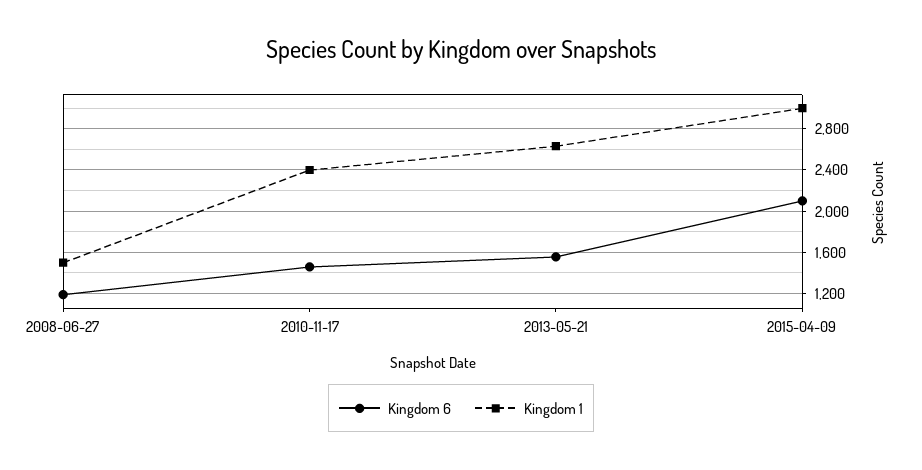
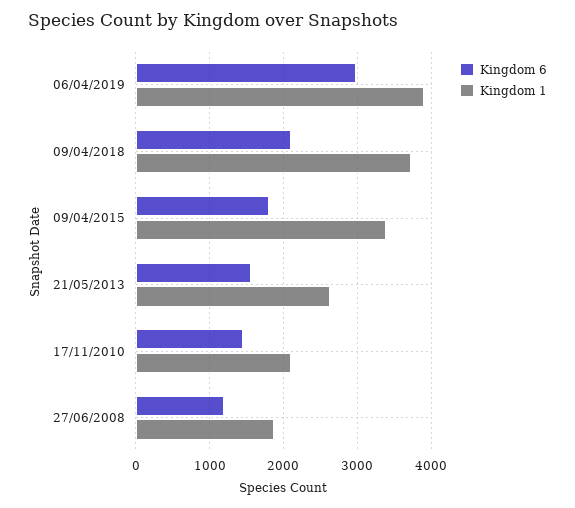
Kingdom 1, 2008-06-27: 1500 -> 1900
Kingdom 1, 2010-11-17: 2400 -> 2100
Kingdom 6, 2015-04-09: 2100 -> 1800
Kingdom 1, 2015-04-09: 3000 -> 3400
Kingdom 6, 06/04/2019: none -> 3000
Kingdom 1, 06/04/2019: none -> 3900
Kingdom 6, 09/04/2018: none -> 2100
Kingdom 1, 09/04/2018: none -> 3700

